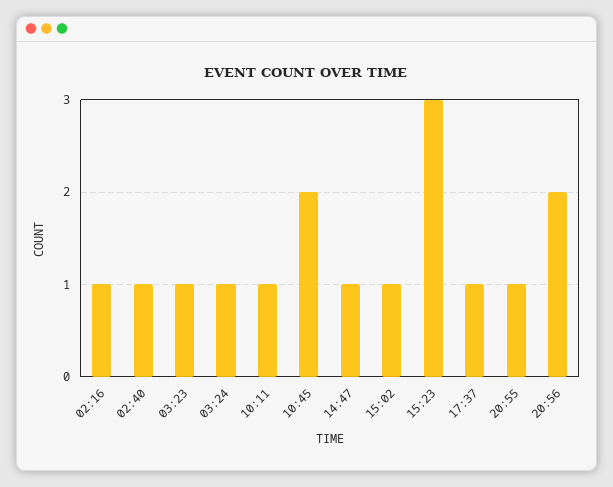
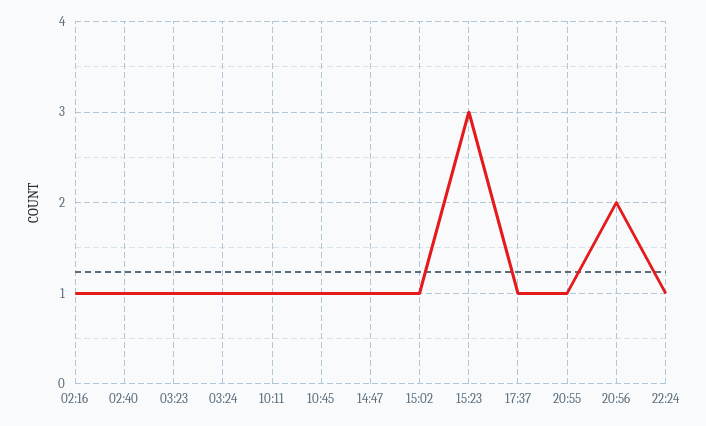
10:45: 2 -> 1
22:24: none -> 1

